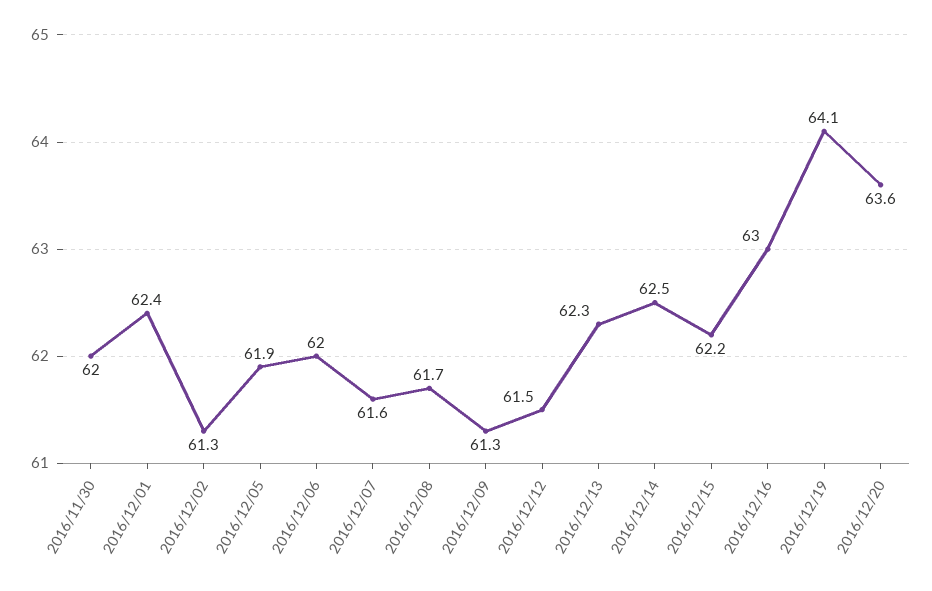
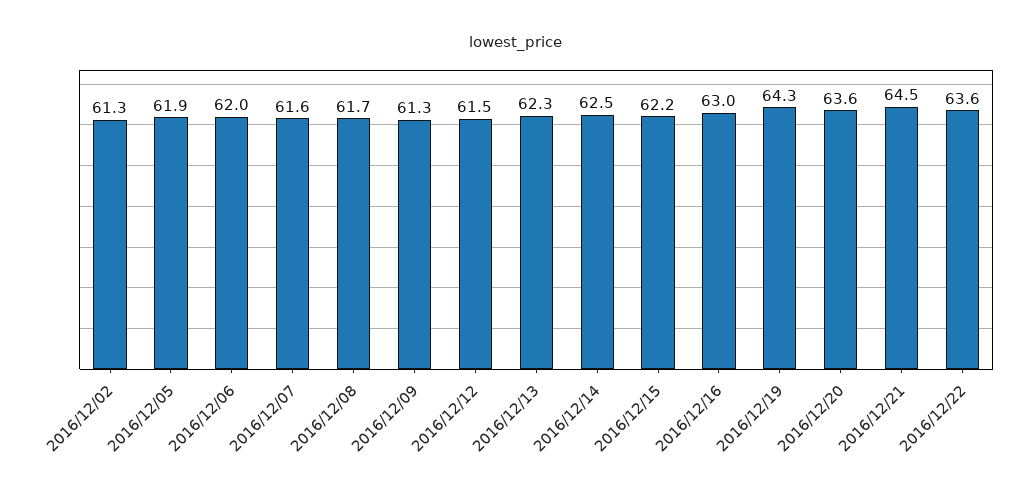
2016/11/30: 62 -> none
2016/12/01: 62.4 -> none
2016/12/19: 64.1 -> 64.3
2016/12/21: none -> 64.5
2016/12/22: none -> 63.6

